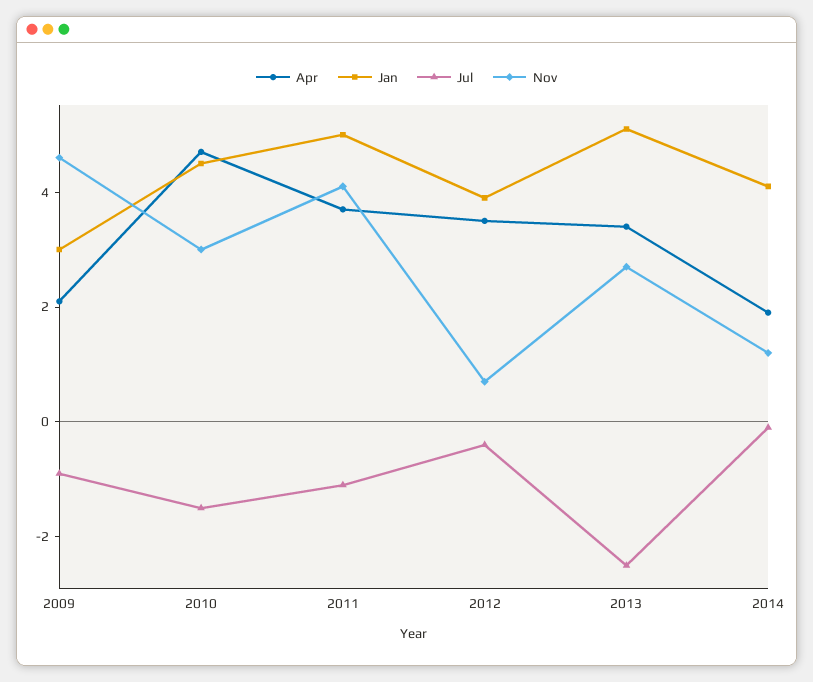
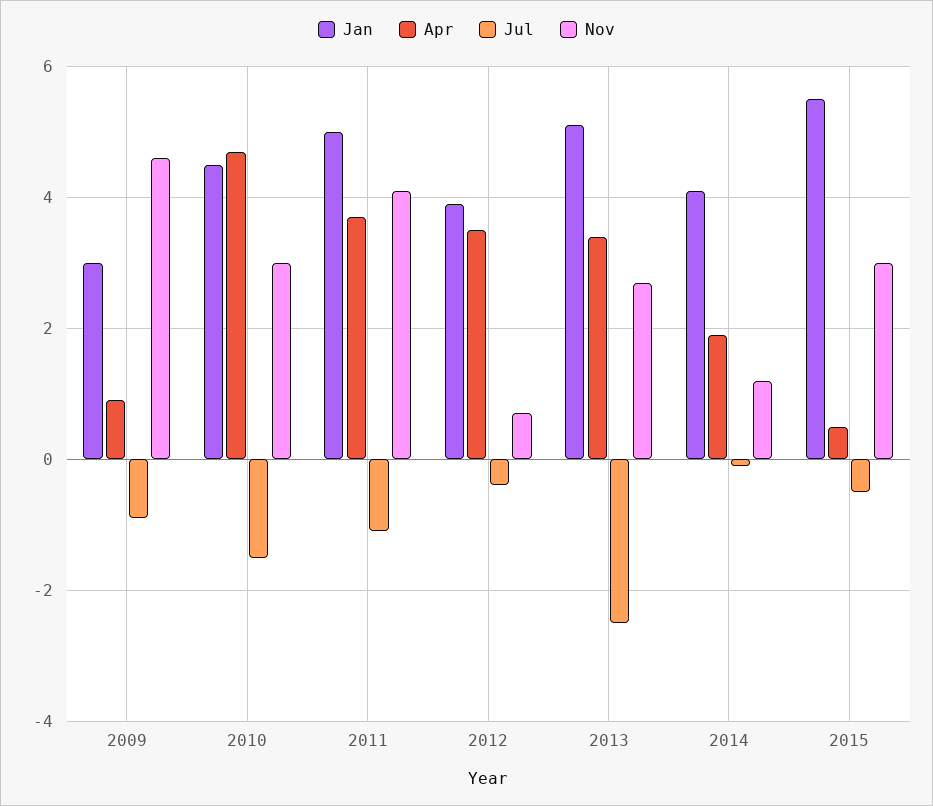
Apr, 2009: 2 -> 1
Jan, 2015: none -> 5.5
Apr, 2015: none -> 0.5
Jul, 2015: none -> -0.5
Nov, 2015: none -> 3

